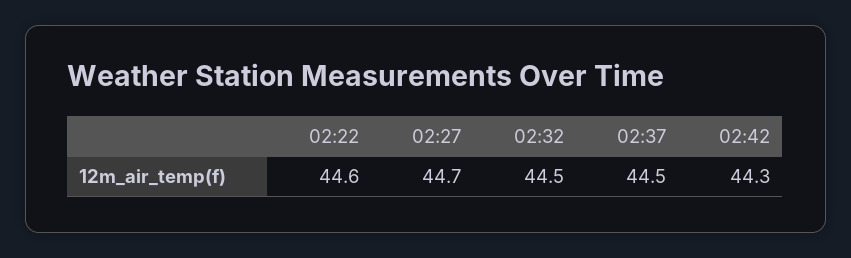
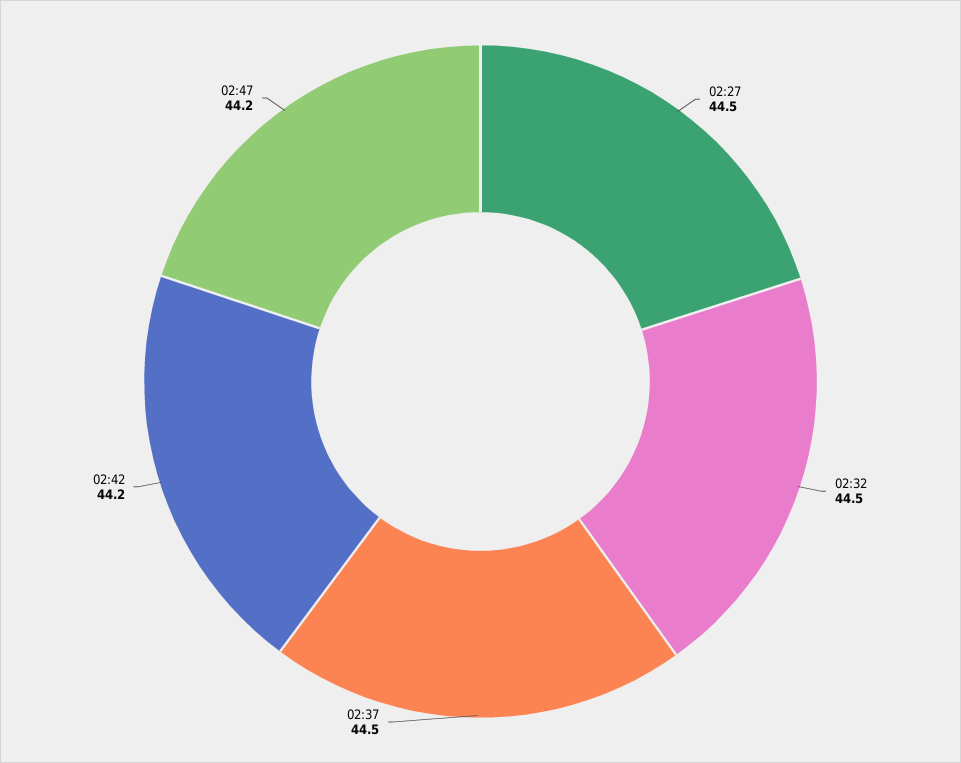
02:22: 44.6 -> none
02:27: 44.7 -> 44.5
02:42: 44.3 -> 44.2
02:47: none -> 44.2

